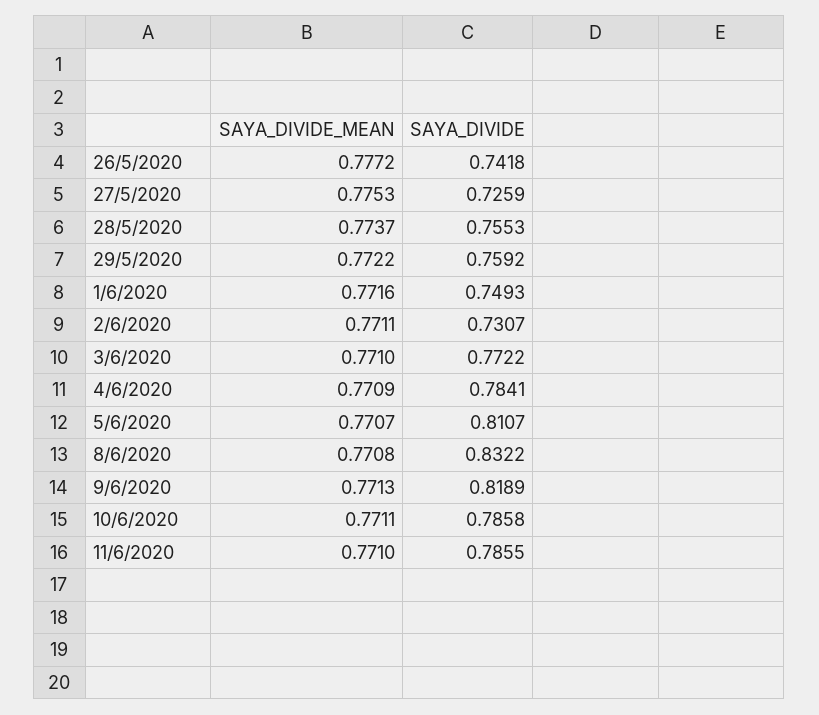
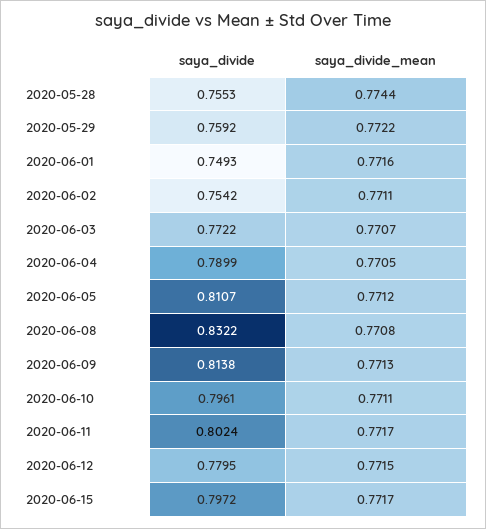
SAYA_DIVIDE_MEAN, 26/5/2020: 0.7772 -> none
SAYA_DIVIDE, 26/5/2020: 0.7418 -> none
SAYA_DIVIDE_MEAN, 27/5/2020: 0.7753 -> none
SAYA_DIVIDE, 27/5/2020: 0.7259 -> none
SAYA_DIVIDE_MEAN, 28/5/2020: 0.7737 -> 0.7744
SAYA_DIVIDE, 2/6/2020: 0.7307 -> 0.7542
SAYA_DIVIDE_MEAN, 3/6/2020: 0.771 -> 0.7707
SAYA_DIVIDE_MEAN, 4/6/2020: 0.7709 -> 0.7705
SAYA_DIVIDE, 4/6/2020: 0.7841 -> 0.7899
SAYA_DIVIDE_MEAN, 5/6/2020: 0.7707 -> 0.7712
SAYA_DIVIDE, 9/6/2020: 0.8189 -> 0.8138
SAYA_DIVIDE, 10/6/2020: 0.7858 -> 0.7961
SAYA_DIVIDE_MEAN, 11/6/2020: 0.771 -> 0.7717
SAYA_DIVIDE, 11/6/2020: 0.7855 -> 0.8024
SAYA_DIVIDE, 2020-06-12: none -> 0.7795
SAYA_DIVIDE_MEAN, 2020-06-12: none -> 0.7715
SAYA_DIVIDE, 2020-06-15: none -> 0.7972
SAYA_DIVIDE_MEAN, 2020-06-15: none -> 0.7717

